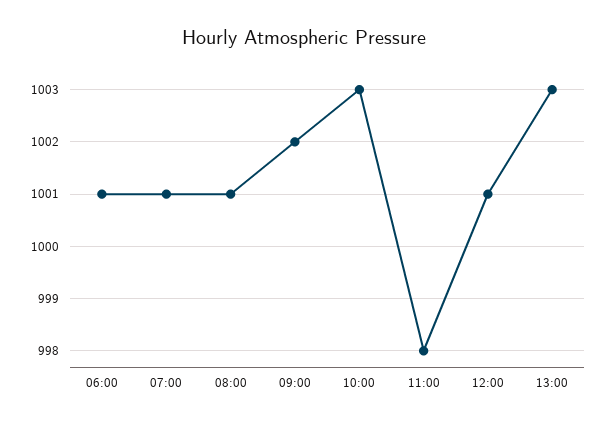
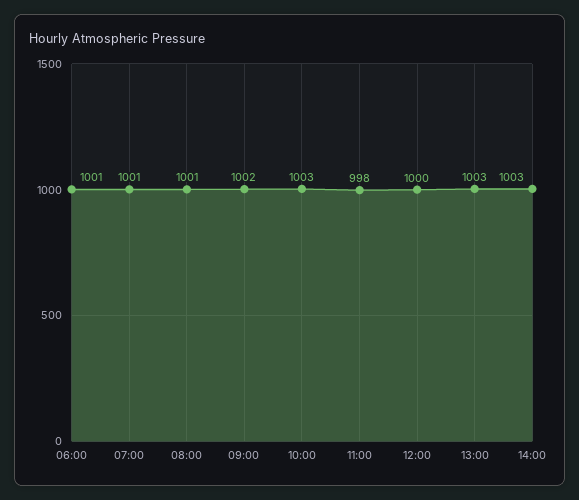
12:00: 1001 -> 1000
14:00: none -> 1003

